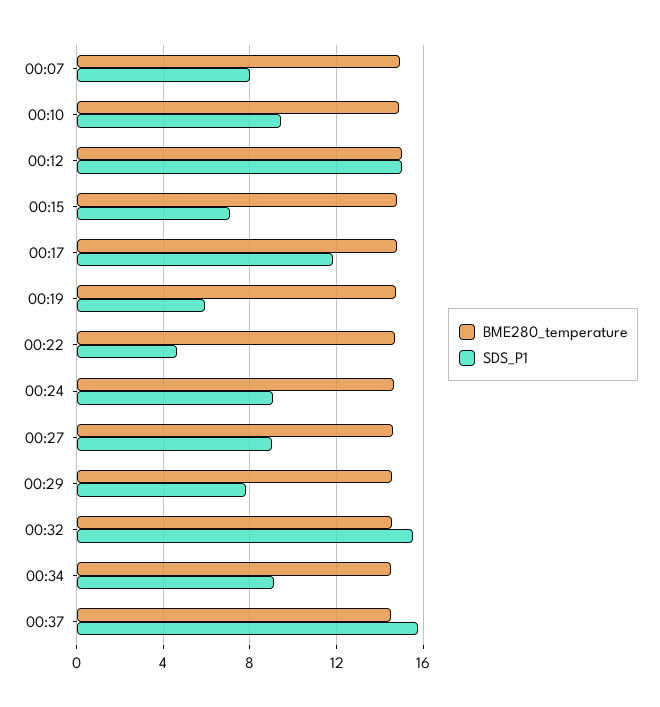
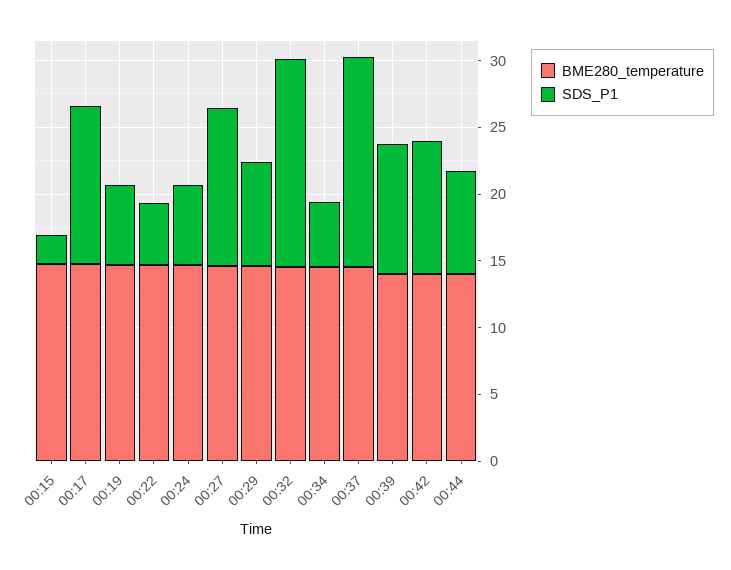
BME280_temperature, 00:07: 15 -> none
SDS_P1, 00:07: 8 -> none
BME280_temperature, 00:10: 15 -> none
SDS_P1, 00:10: 9.5 -> none
BME280_temperature, 00:12: 15 -> none
SDS_P1, 00:12: 15 -> none
SDS_P1, 00:15: 7 -> 2
SDS_P1, 00:24: 9 -> 6
SDS_P1, 00:27: 9 -> 12
SDS_P1, 00:34: 9 -> 5
BME280_temperature, 00:39: none -> 14
SDS_P1, 00:39: none -> 10
BME280_temperature, 00:42: none -> 14
SDS_P1, 00:42: none -> 10
BME280_temperature, 00:44: none -> 14
SDS_P1, 00:44: none -> 8

